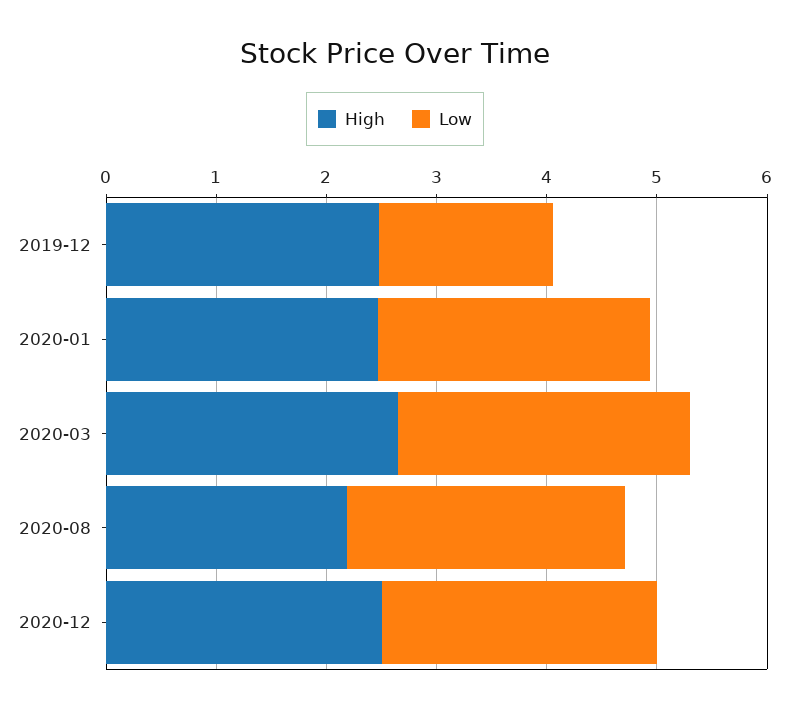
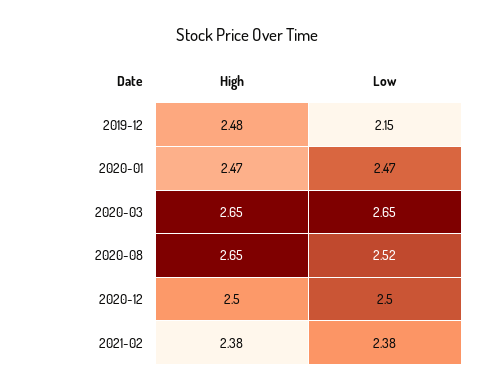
Low, 2019-12: 1.6 -> 2.15
High, 2020-08: 2.2 -> 2.65
High, 2021-02: none -> 2.38
Low, 2021-02: none -> 2.38

